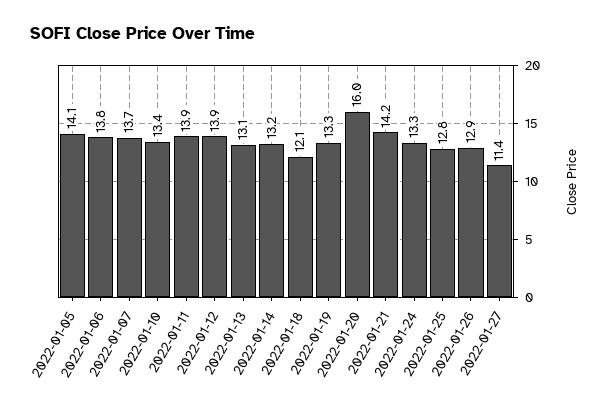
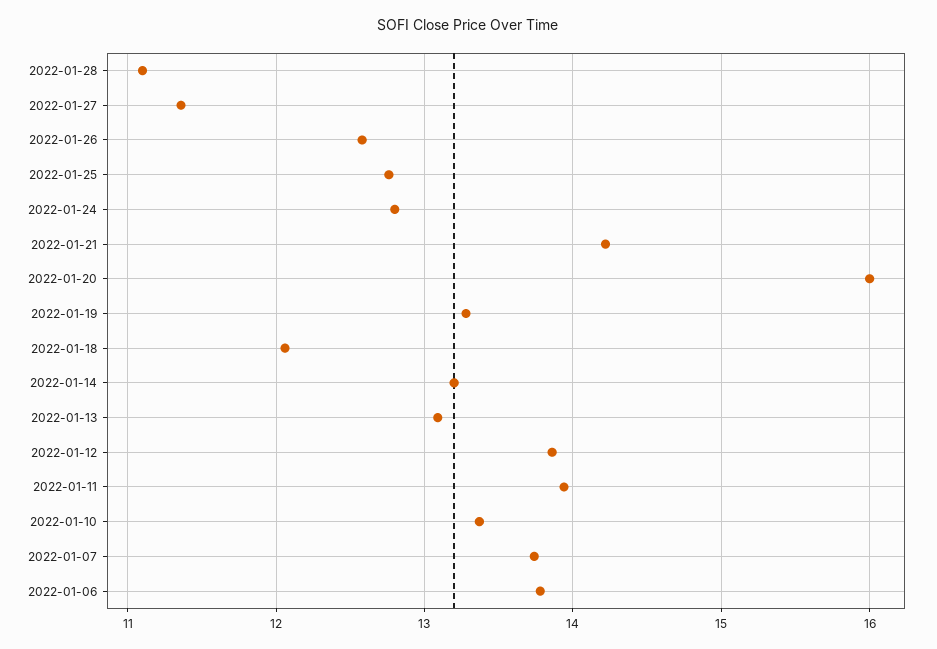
2022-01-05: 14.1 -> none
2022-01-24: 13.3 -> 12.8
2022-01-26: 12.9 -> 12.6
2022-01-28: none -> 11.1

